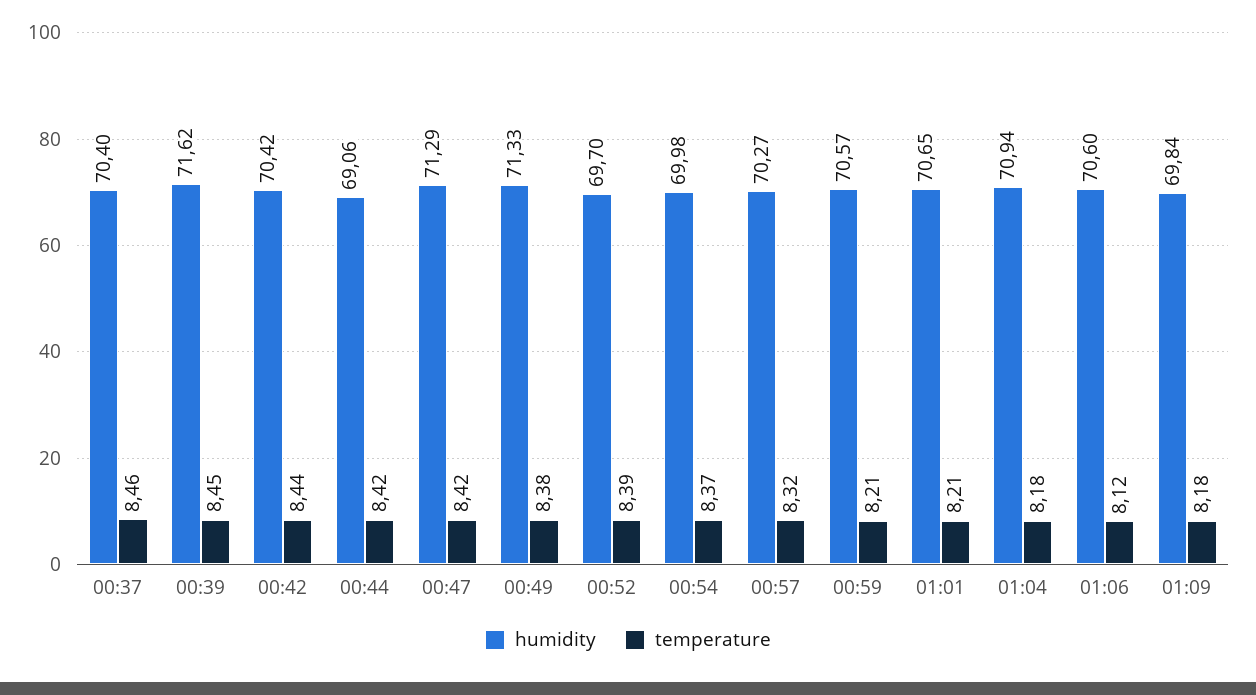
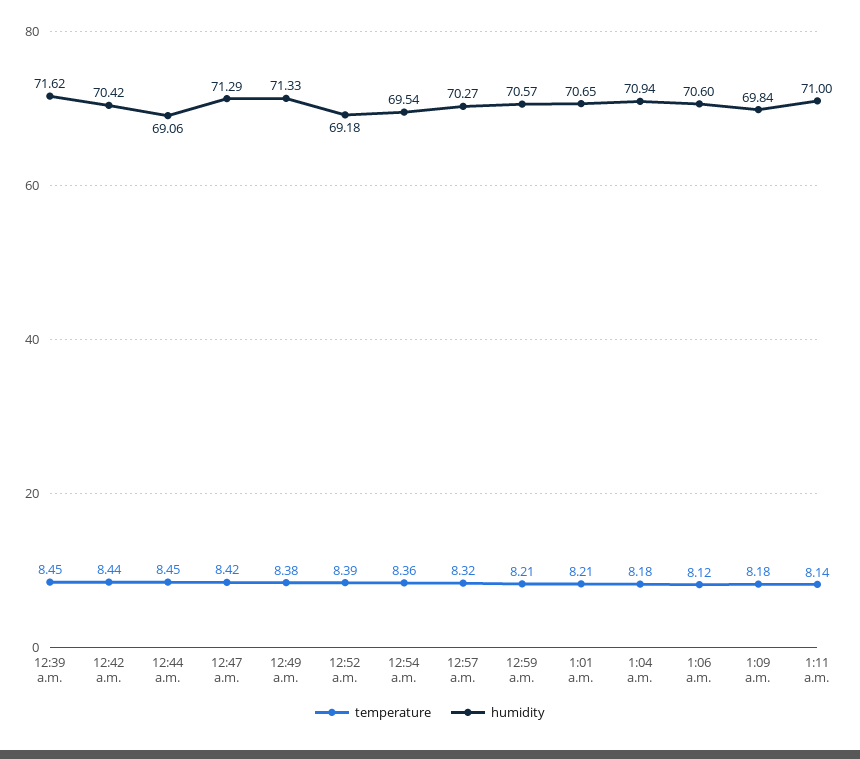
humidity, 00:37: 70.4 -> none
temperature, 00:37: 8.46 -> none
temperature, 00:44: 8.42 -> 8.45
humidity, 00:52: 69.7 -> 69.18
humidity, 00:54: 69.98 -> 69.54
temperature, 00:54: 8.37 -> 8.36
temperature, 1:11 a.m.: none -> 8.14
humidity, 1:11 a.m.: none -> 71

